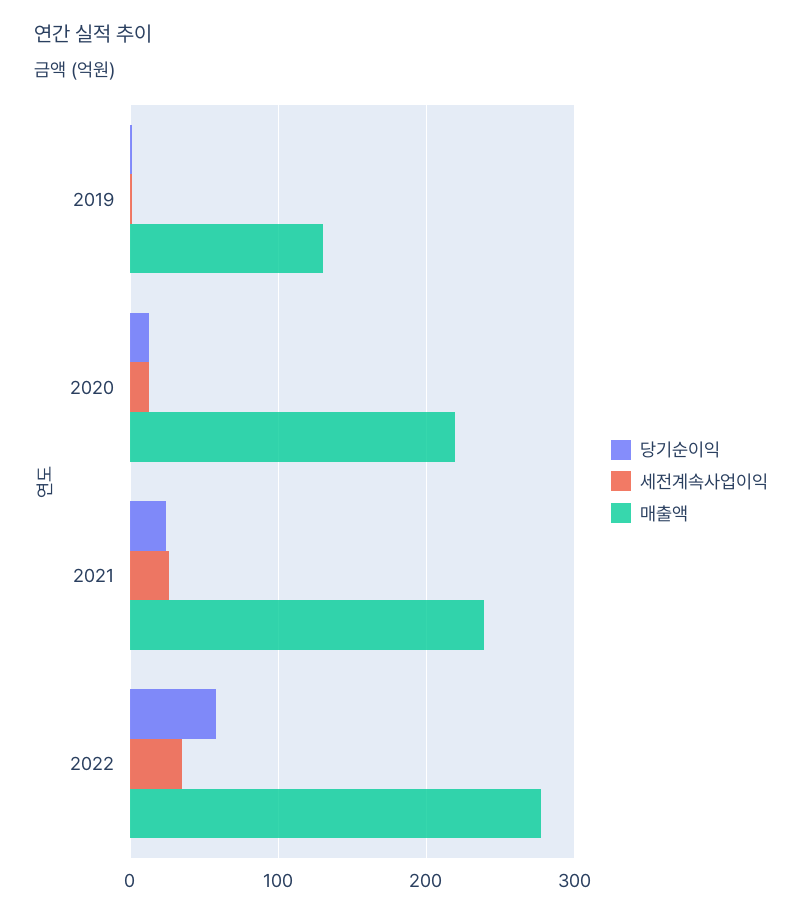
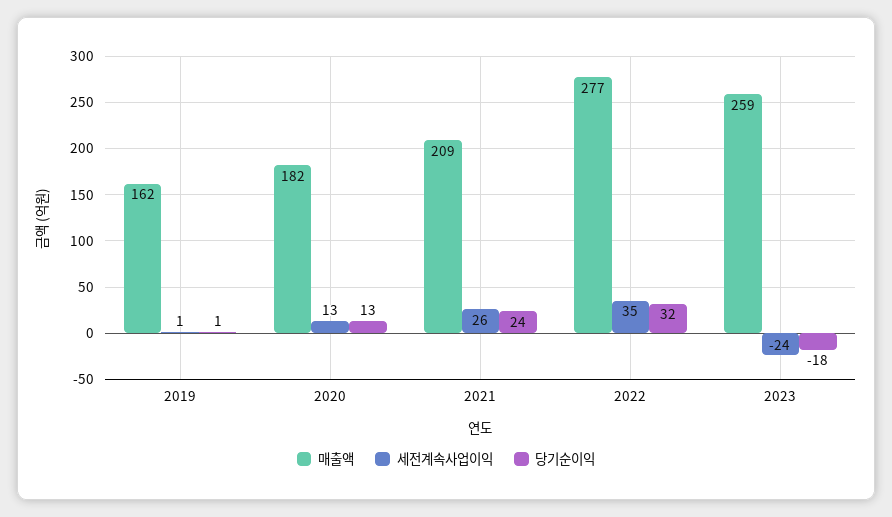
매출액, 2019: 130 -> 162
매출액, 2020: 220 -> 182
매출액, 2021: 240 -> 209
당기순이익, 2022: 60 -> 32
매출액, 2023: none -> 259
세전계속사업이익, 2023: none -> -24
당기순이익, 2023: none -> -18

